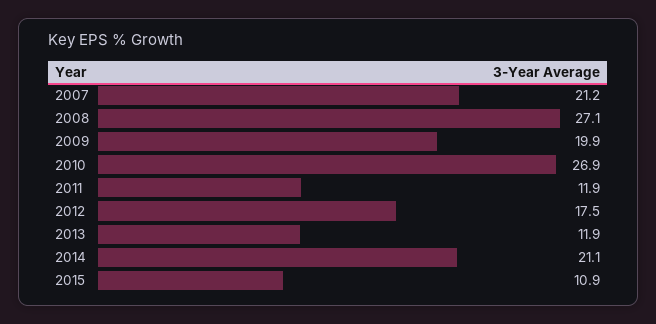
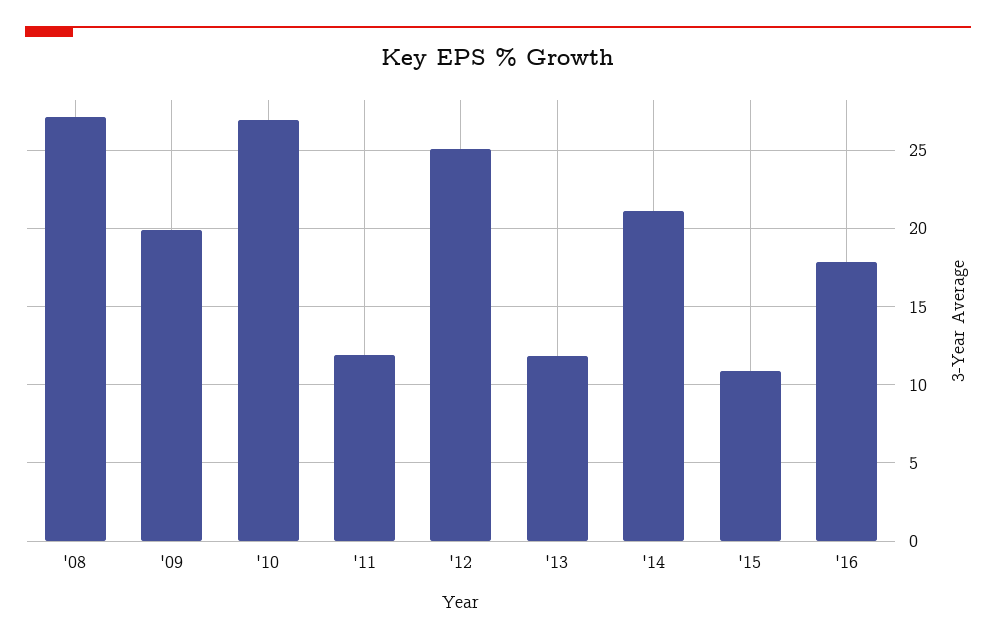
2007: 21.2 -> none
2012: 17.5 -> 25
'16: none -> 18

